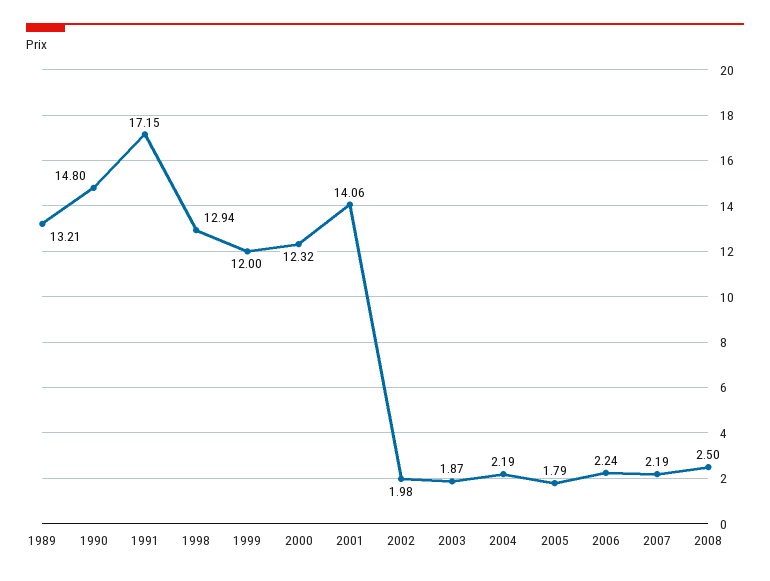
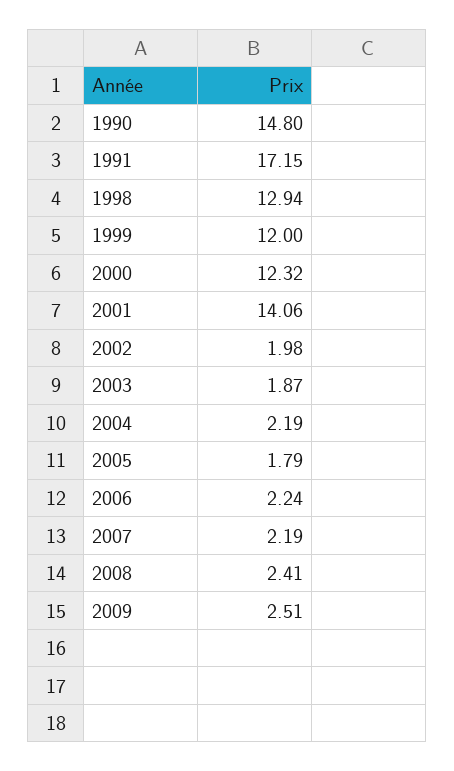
1989: 13.21 -> none
2008: 2.5 -> 2.41
2009: none -> 2.51

